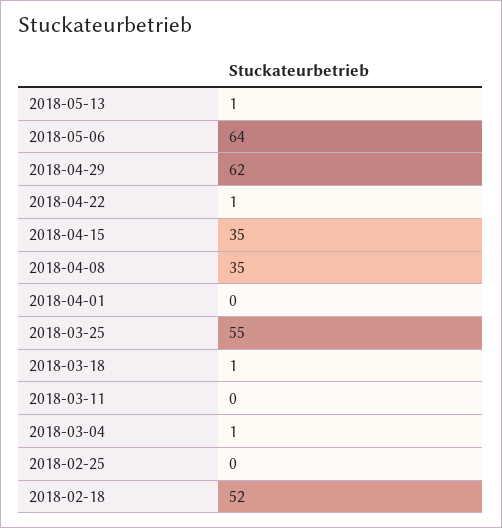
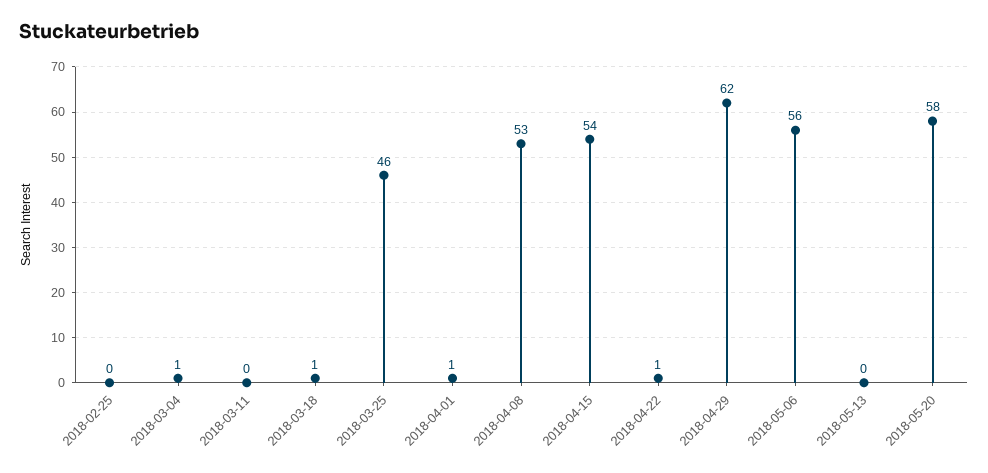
2018-05-13: 1 -> 0
2018-05-06: 64 -> 56
2018-04-15: 35 -> 54
2018-04-08: 35 -> 53
2018-04-01: 0 -> 1
2018-03-25: 55 -> 46
2018-02-18: 52 -> none
2018-05-20: none -> 58

